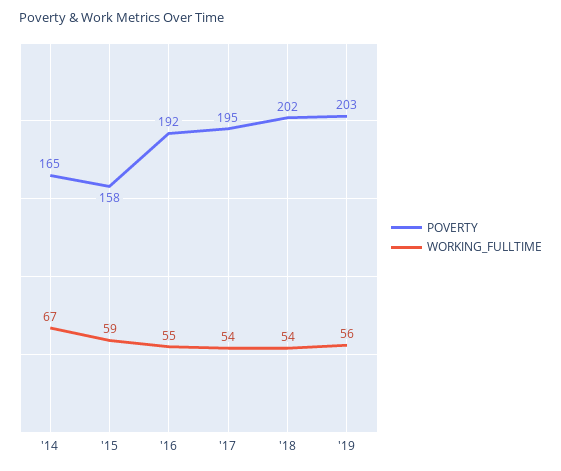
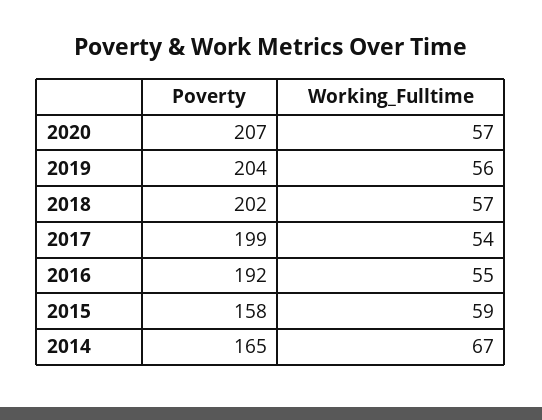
POVERTY, '17: 195 -> 199
WORKING_FULLTIME, '18: 54 -> 57
POVERTY, '19: 203 -> 204
POVERTY, 2020: none -> 207
WORKING_FULLTIME, 2020: none -> 57

